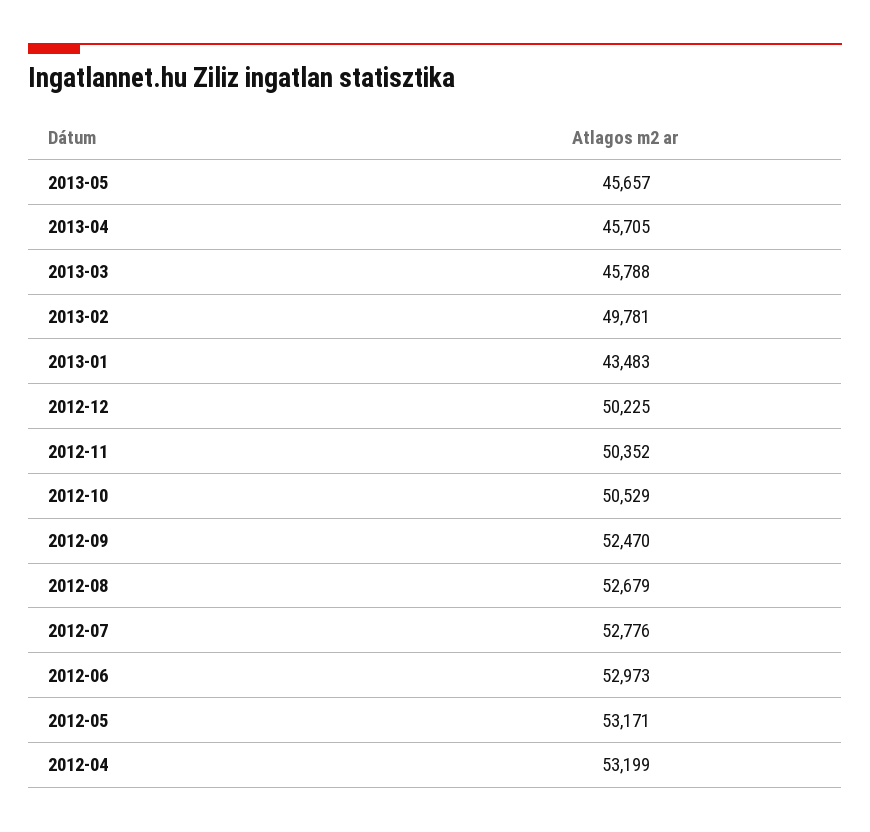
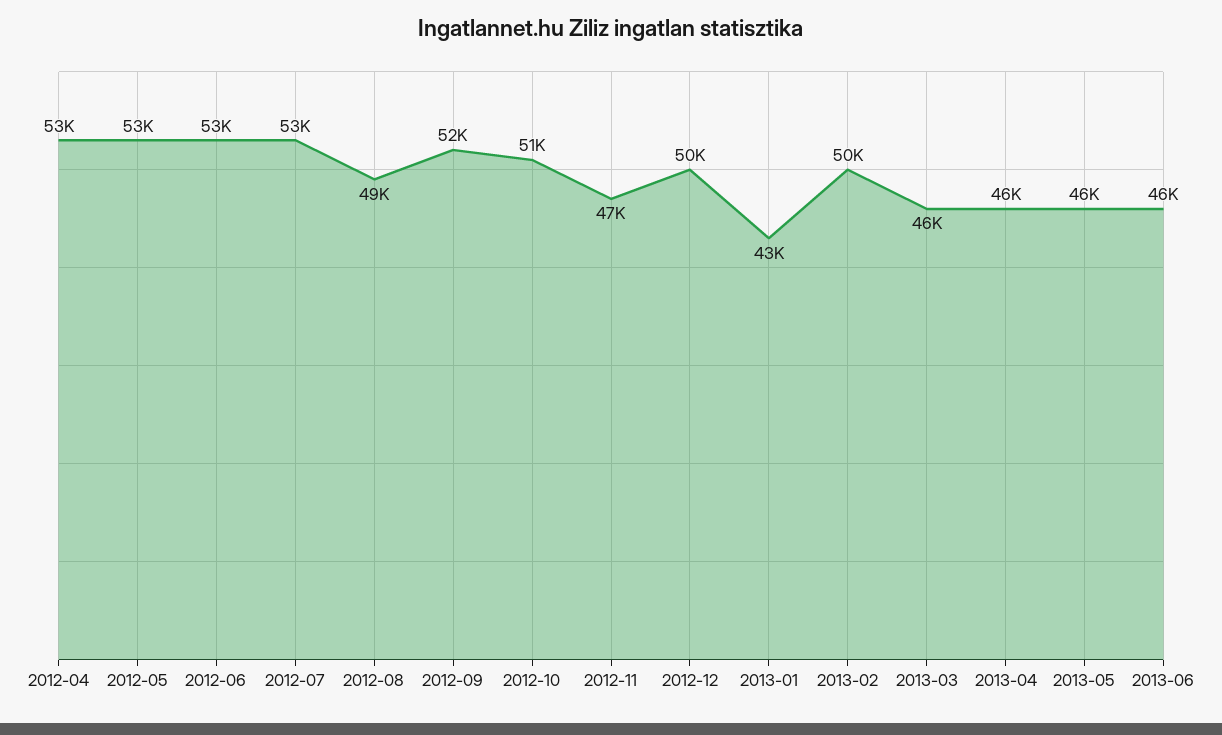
2012-11: 50352 -> 47000
2012-08: 52679 -> 49000
2013-06: none -> 46000

